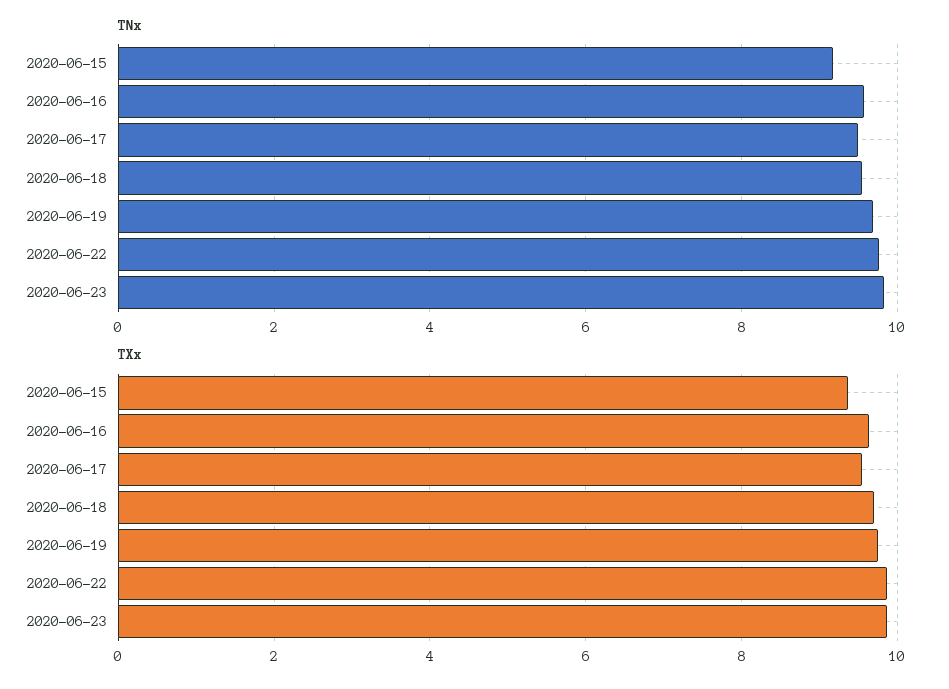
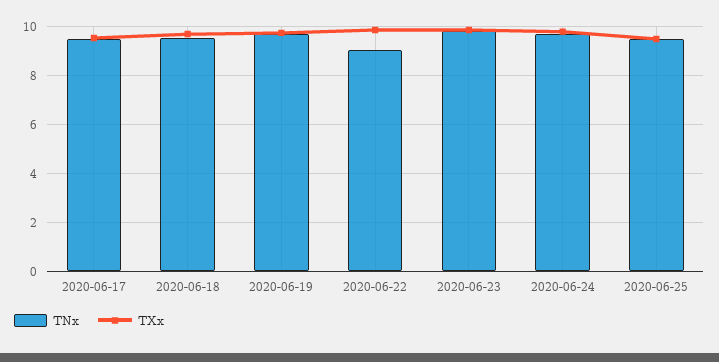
TNx, 2020-06-15: 9.2 -> none
TNx, 2020-06-16: 9.6 -> none
TNx, 2020-06-22: 9.8 -> 9
TXx, 2020-06-15: 9.4 -> none
TXx, 2020-06-16: 9.6 -> none
TNx, 2020-06-24: none -> 9.75
TXx, 2020-06-24: none -> 9.75
TNx, 2020-06-25: none -> 9.5
TXx, 2020-06-25: none -> 9.5

